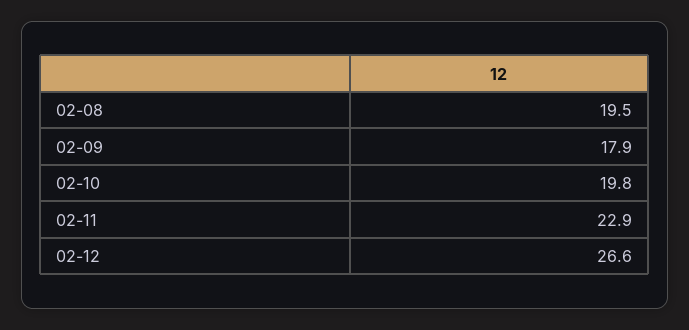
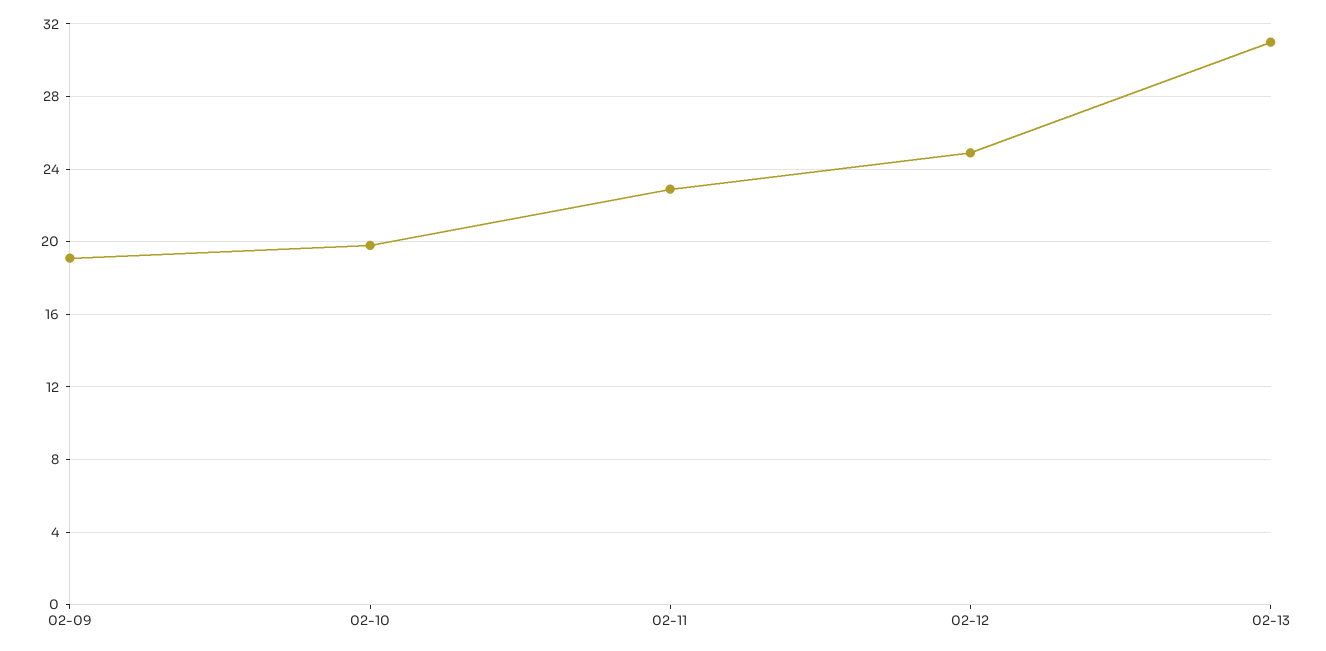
02-08: 19.5 -> none
02-09: 17.9 -> 19
02-12: 26.6 -> 25
02-13: none -> 31

